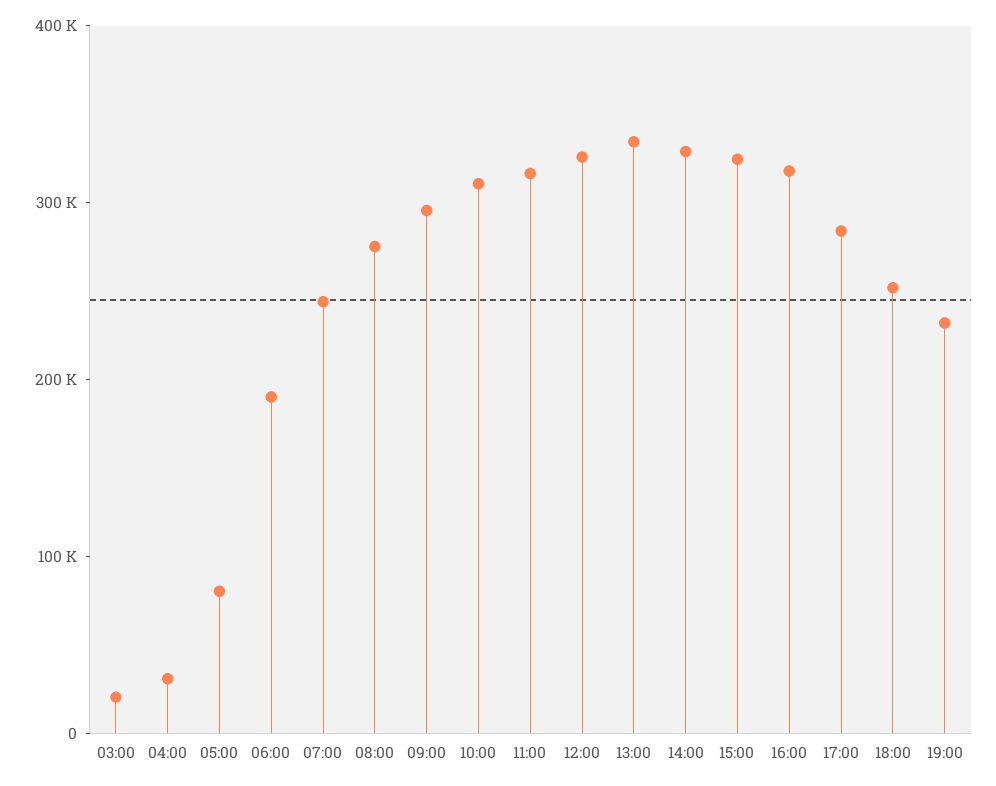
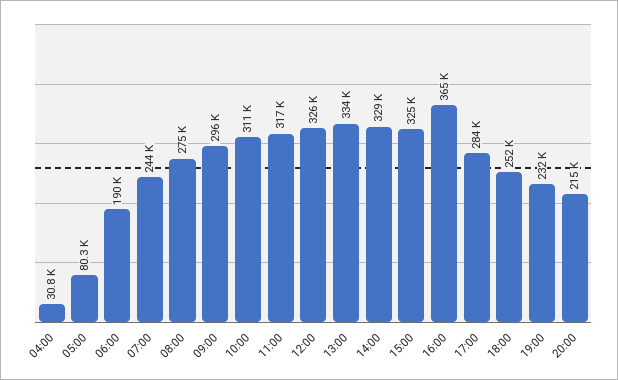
03:00: 20000 -> none
16:00: 320000 -> 365000
20:00: none -> 215000

